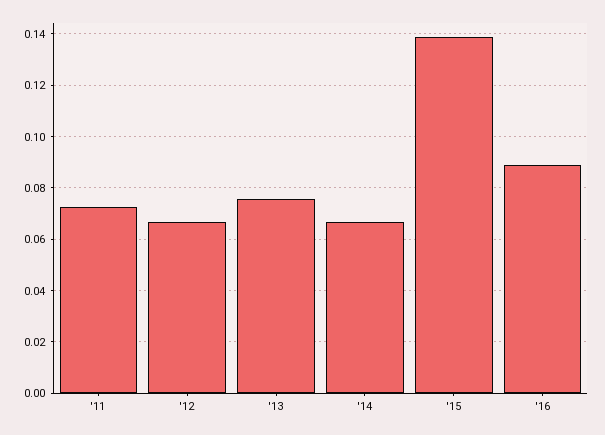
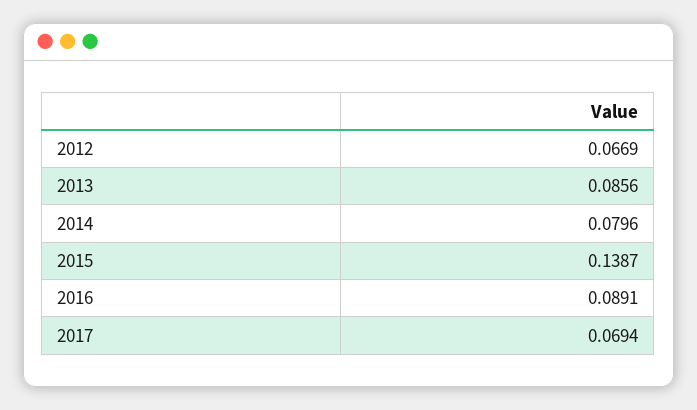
'11: 0.0725 -> none
'13: 0.075 -> 0.0856
'14: 0.0675 -> 0.0796
2017: none -> 0.0694

